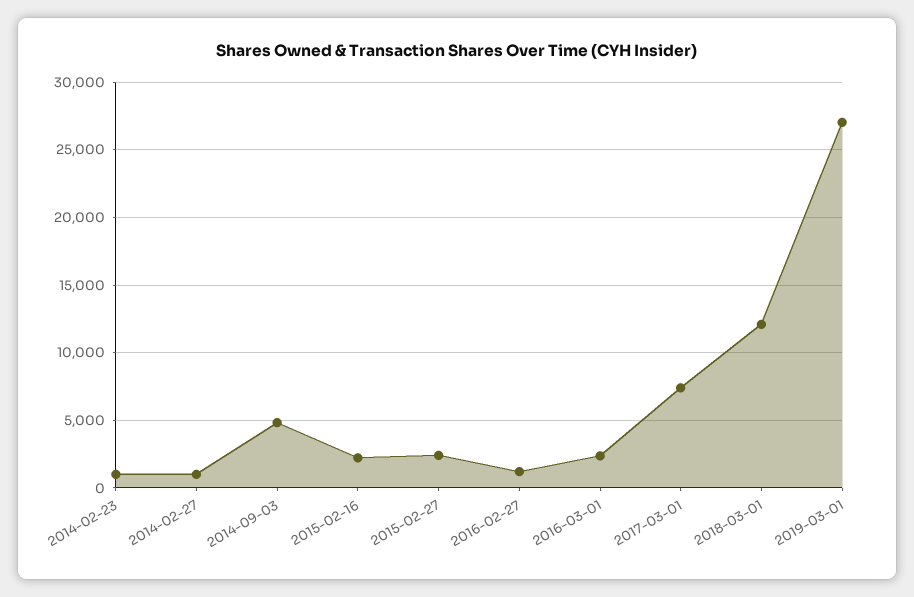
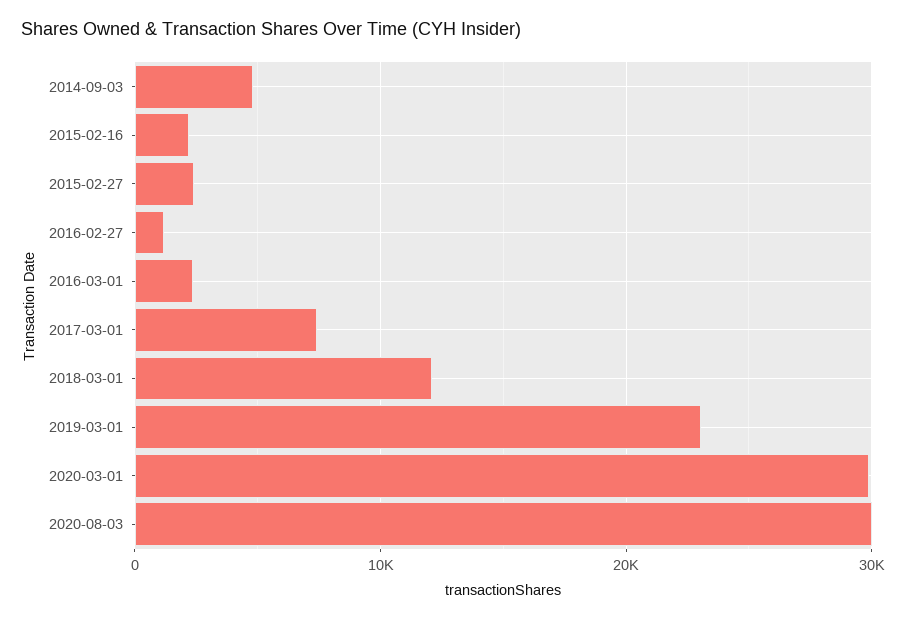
2014-02-23: 1000 -> none
2014-02-27: 1000 -> none
2019-03-01: 27000 -> 23000
2020-03-01: none -> 30000
2020-08-03: none -> 30000

